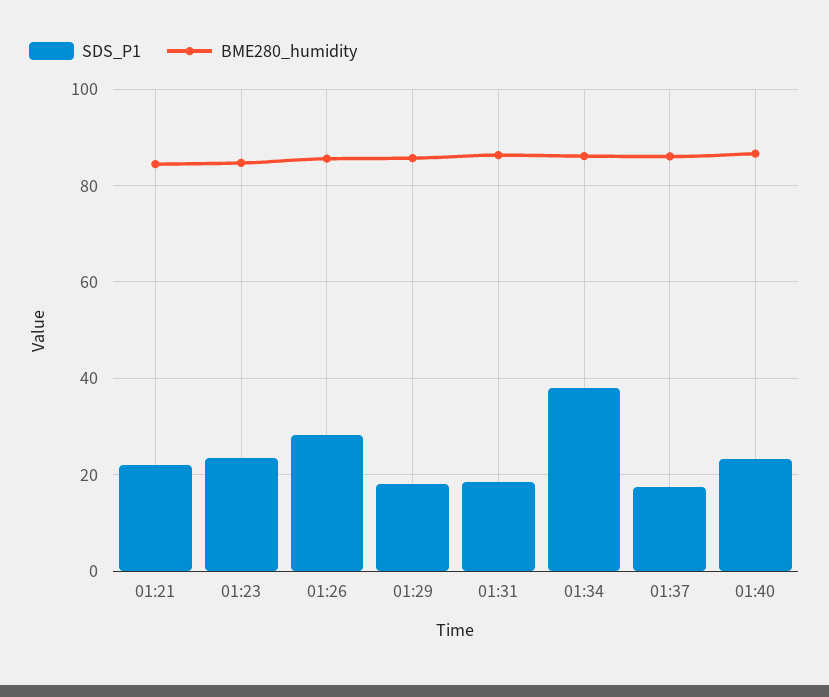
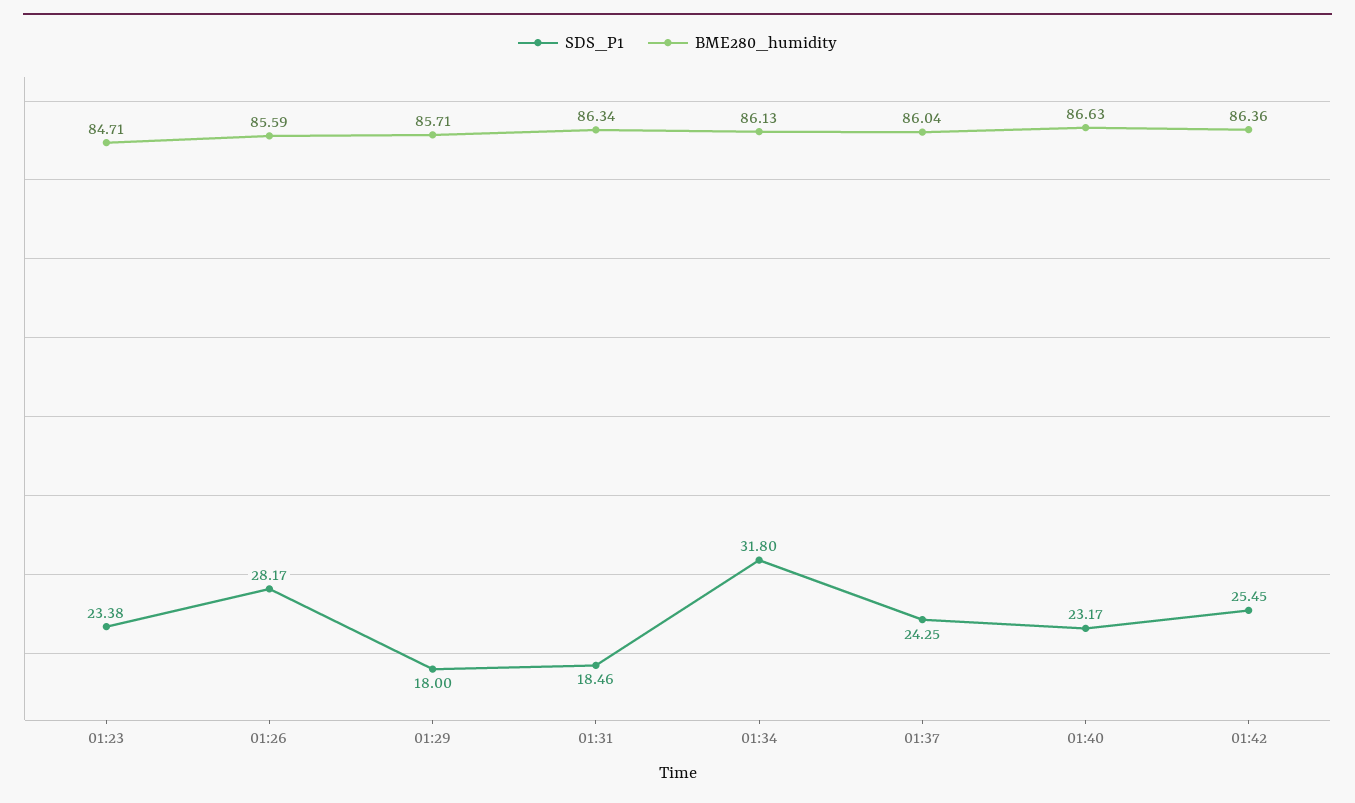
SDS_P1, 01:21: 22 -> none
BME280_humidity, 01:21: 84 -> none
SDS_P1, 01:34: 38 -> 31.8
SDS_P1, 01:37: 18 -> 24.25
SDS_P1, 01:42: none -> 25.45
BME280_humidity, 01:42: none -> 86.36

